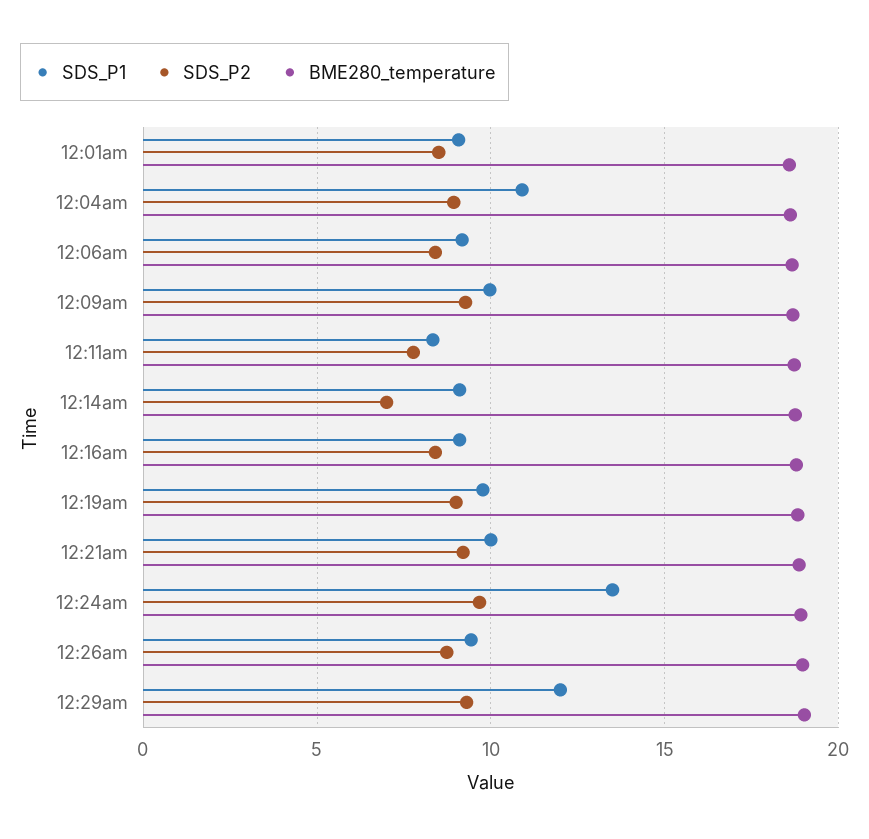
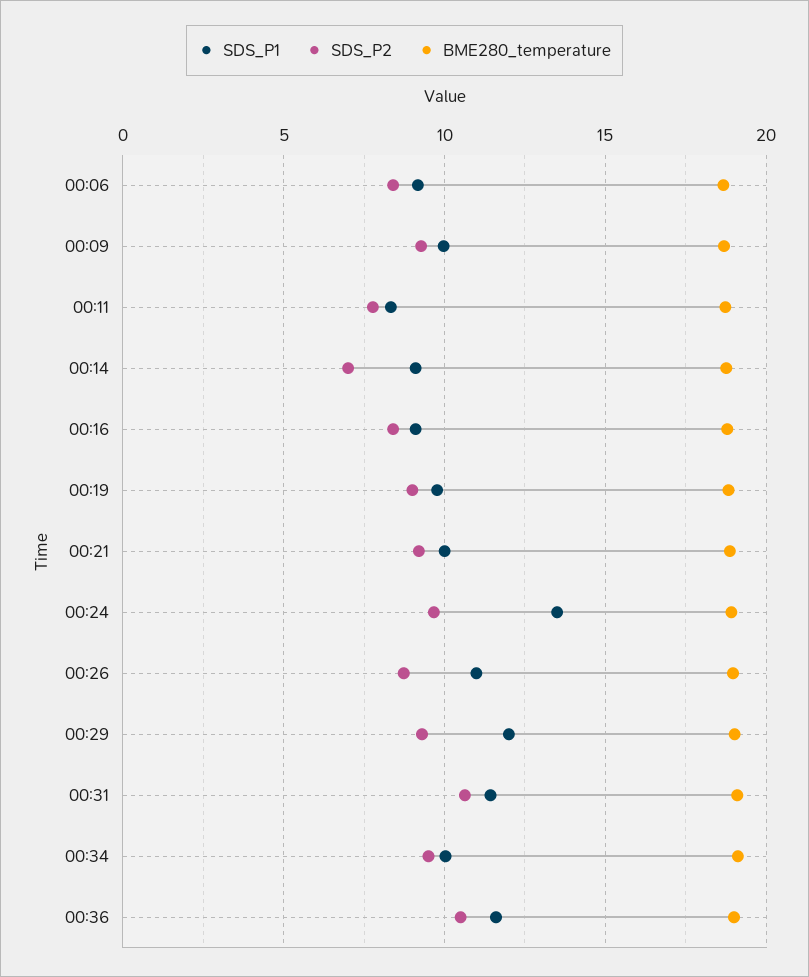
SDS_P1, 12:01am: 9 -> none
SDS_P2, 12:01am: 8.5 -> none
BME280_temperature, 12:01am: 18.5 -> none
SDS_P1, 12:04am: 11 -> none
SDS_P2, 12:04am: 9 -> none
BME280_temperature, 12:04am: 18.5 -> none
SDS_P1, 12:26am: 9.5 -> 11
SDS_P1, 00:31: none -> 11.5
SDS_P2, 00:31: none -> 10.5
BME280_temperature, 00:31: none -> 19
SDS_P1, 00:34: none -> 10
SDS_P2, 00:34: none -> 9.5
BME280_temperature, 00:34: none -> 19
SDS_P1, 00:36: none -> 11.5
SDS_P2, 00:36: none -> 10.5
BME280_temperature, 00:36: none -> 19

